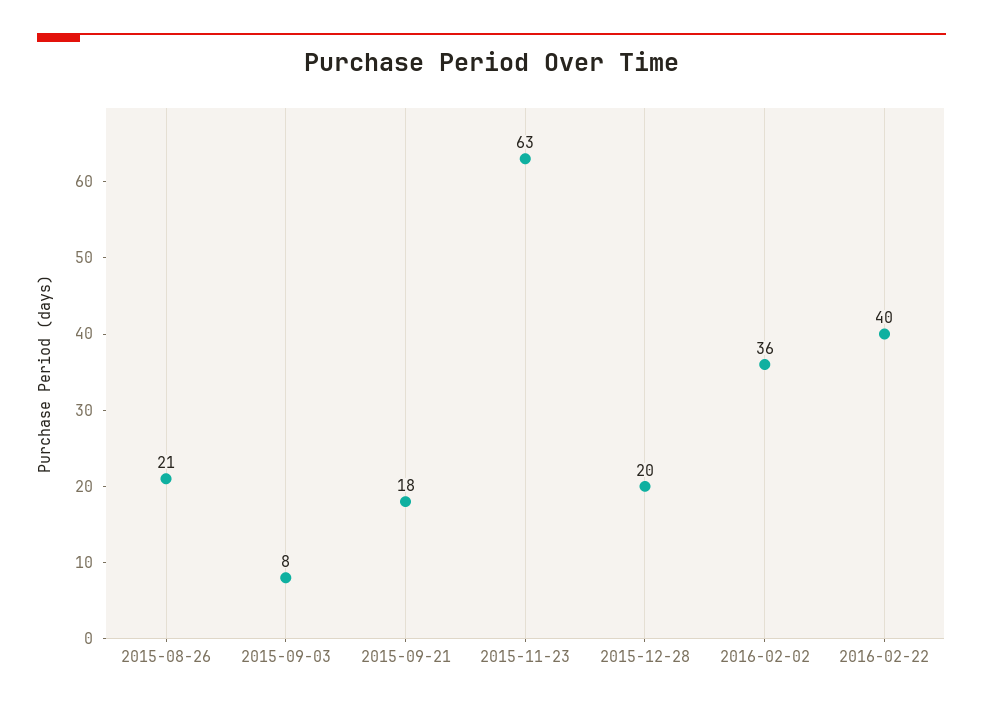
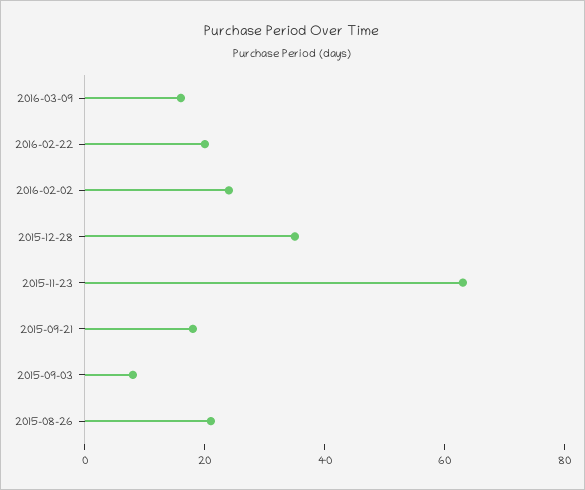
2015-12-28: 20 -> 35
2016-02-02: 36 -> 25
2016-02-22: 40 -> 20
2016-03-09: none -> 15

